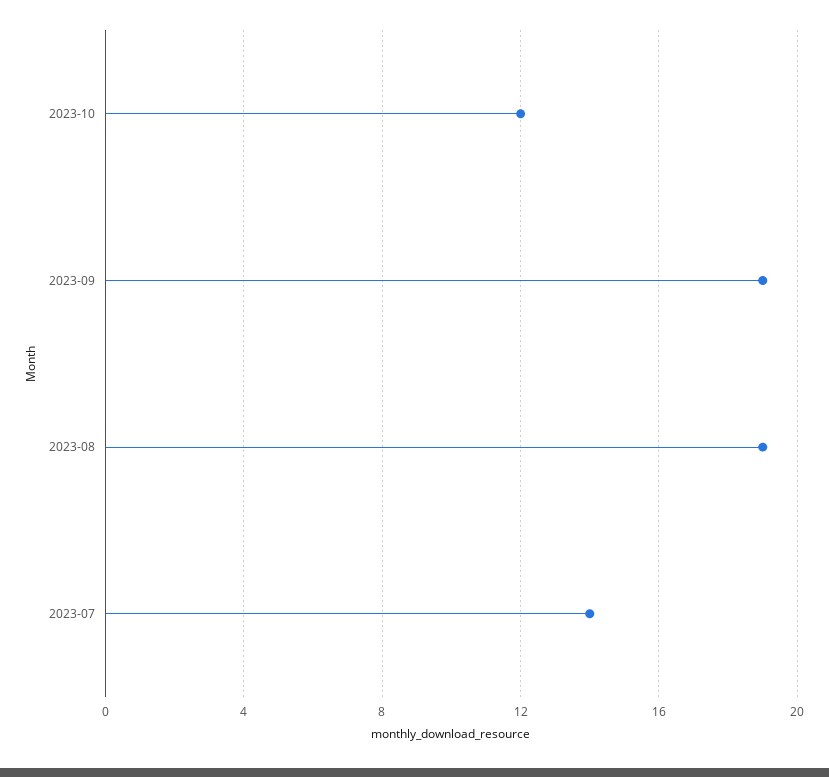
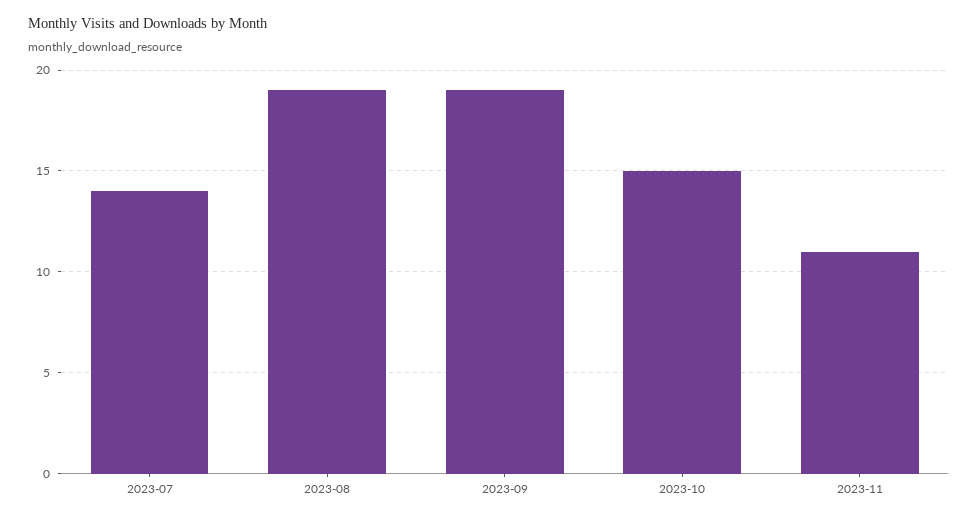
2023-10: 12 -> 15
2023-11: none -> 11

